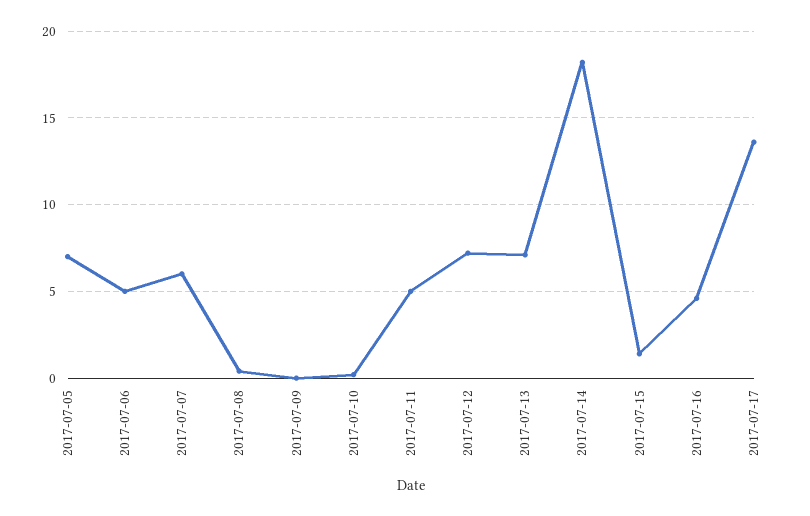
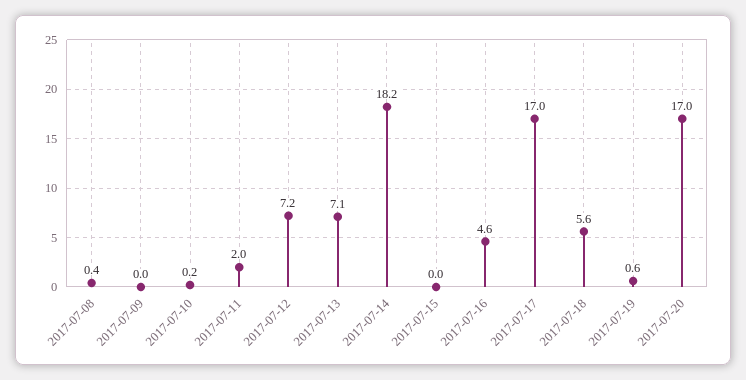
2017-07-05: 7 -> none
2017-07-06: 5 -> none
2017-07-07: 6 -> none
2017-07-11: 5 -> 2
2017-07-15: 1.5 -> 0
2017-07-17: 13.5 -> 17
2017-07-18: none -> 5.6
2017-07-19: none -> 0.6
2017-07-20: none -> 17

